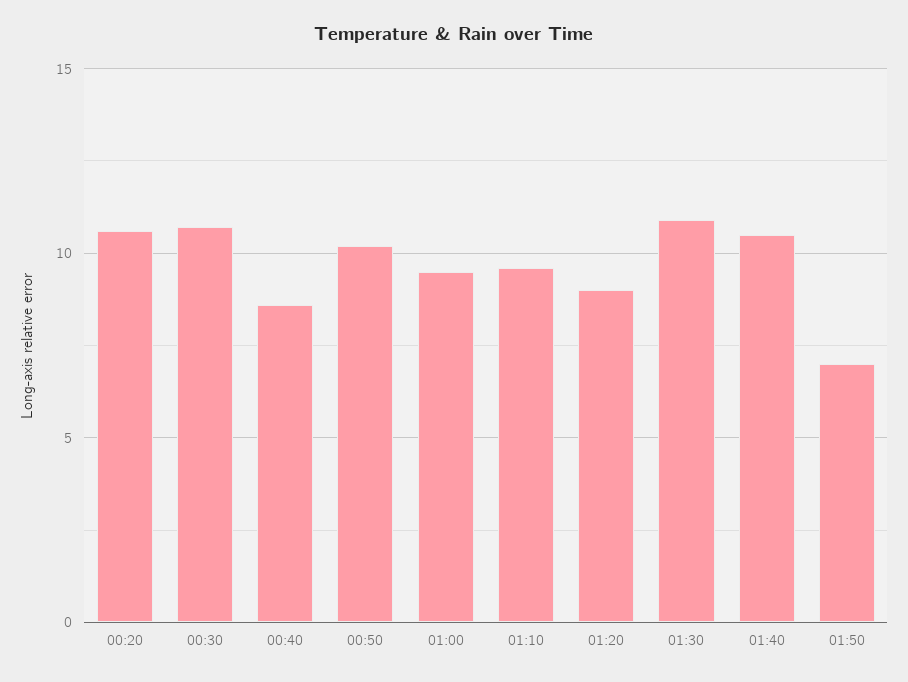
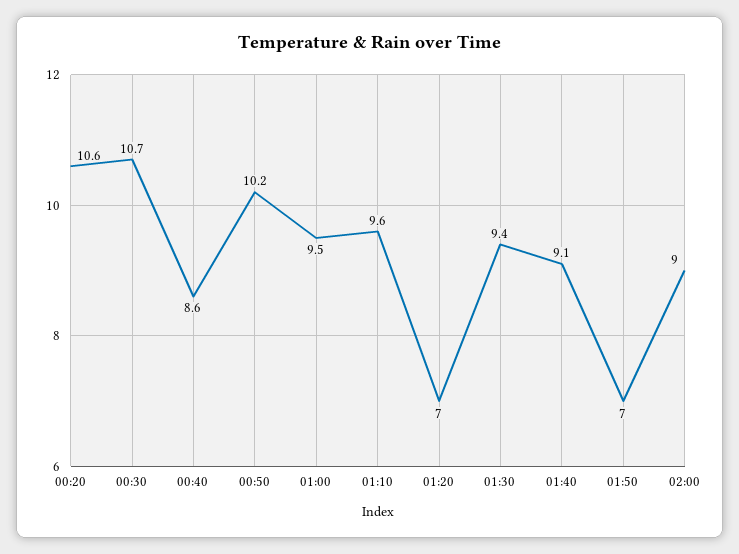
01:20: 9 -> 7
01:30: 11 -> 9.4
01:40: 10.5 -> 9.1
02:00: none -> 9

